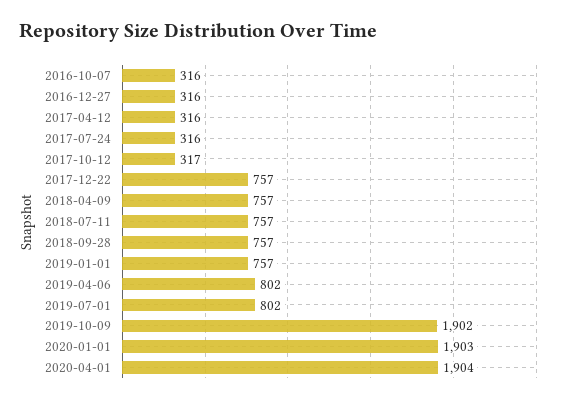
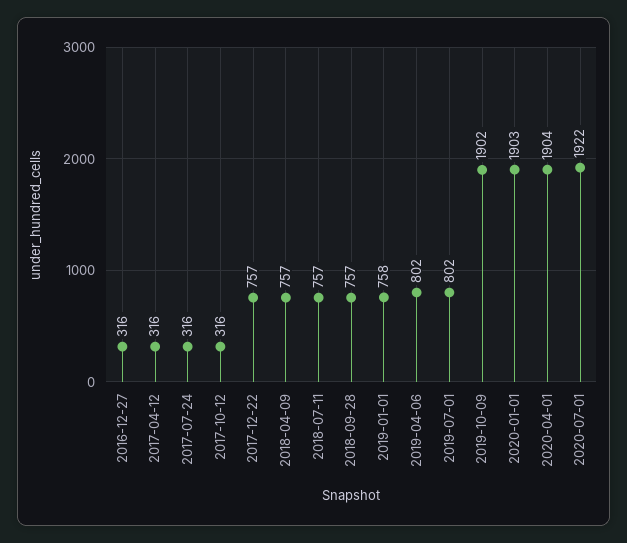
2016-10-07: 316 -> none
2017-10-12: 317 -> 316
2019-01-01: 757 -> 758
2020-07-01: none -> 1922

